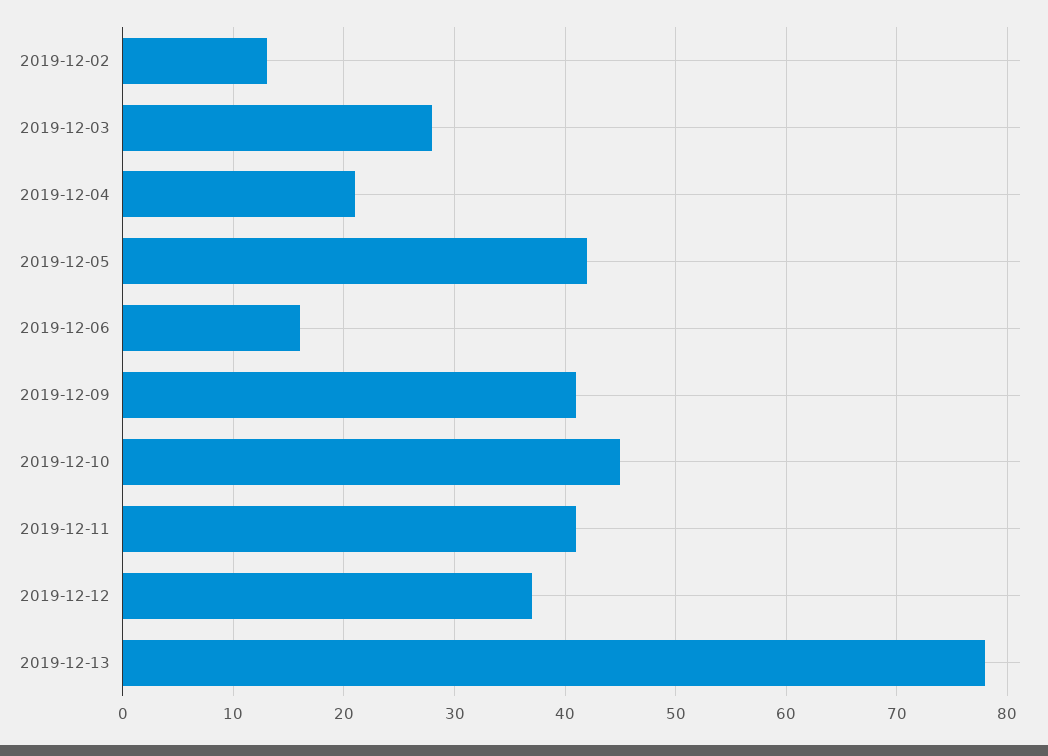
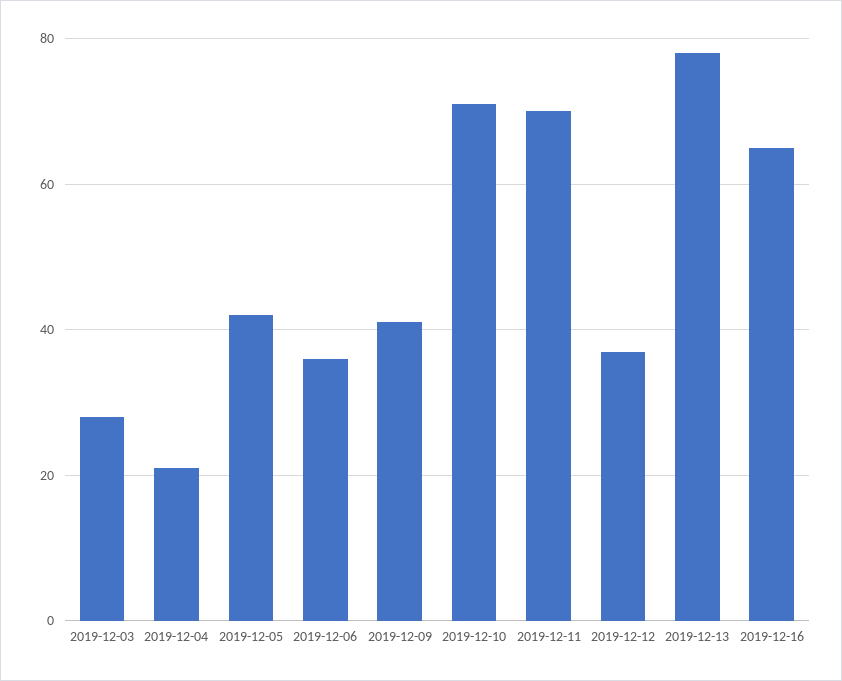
2019-12-02: 13 -> none
2019-12-06: 16 -> 35
2019-12-10: 45 -> 70
2019-12-11: 41 -> 70
2019-12-16: none -> 65

